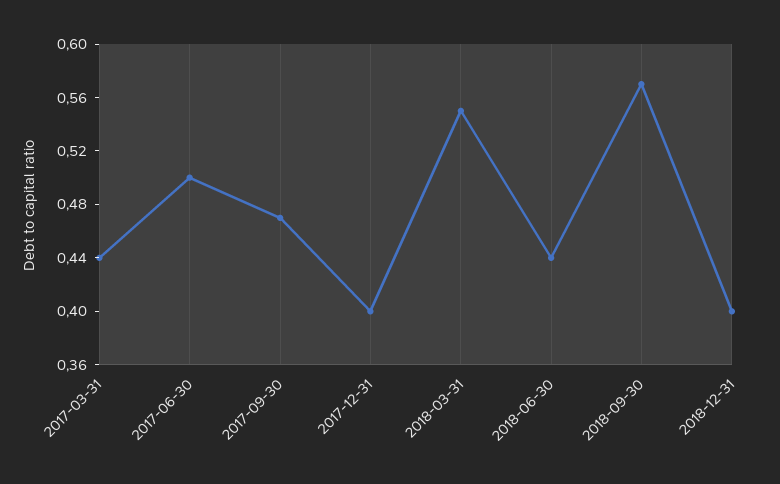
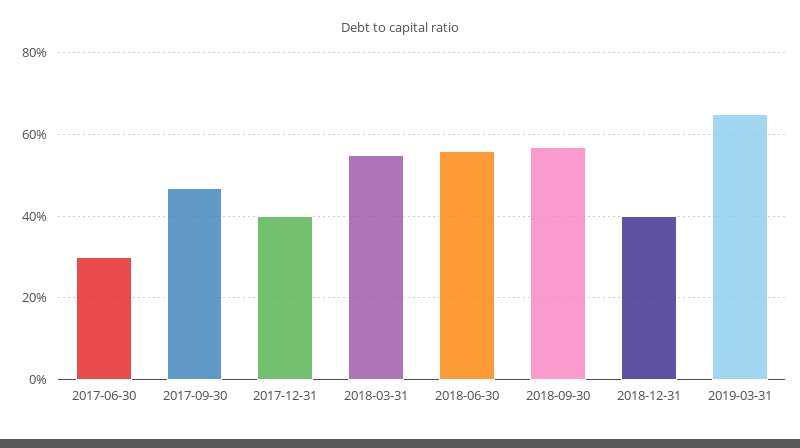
2017-03-31: 0.44 -> none
2017-06-30: 0.5 -> 0.3
2018-06-30: 0.44 -> 0.55
2019-03-31: none -> 0.65

